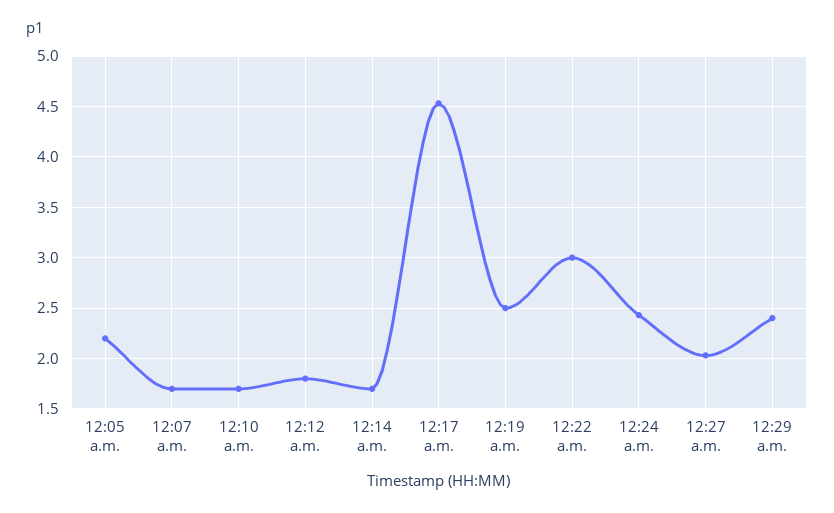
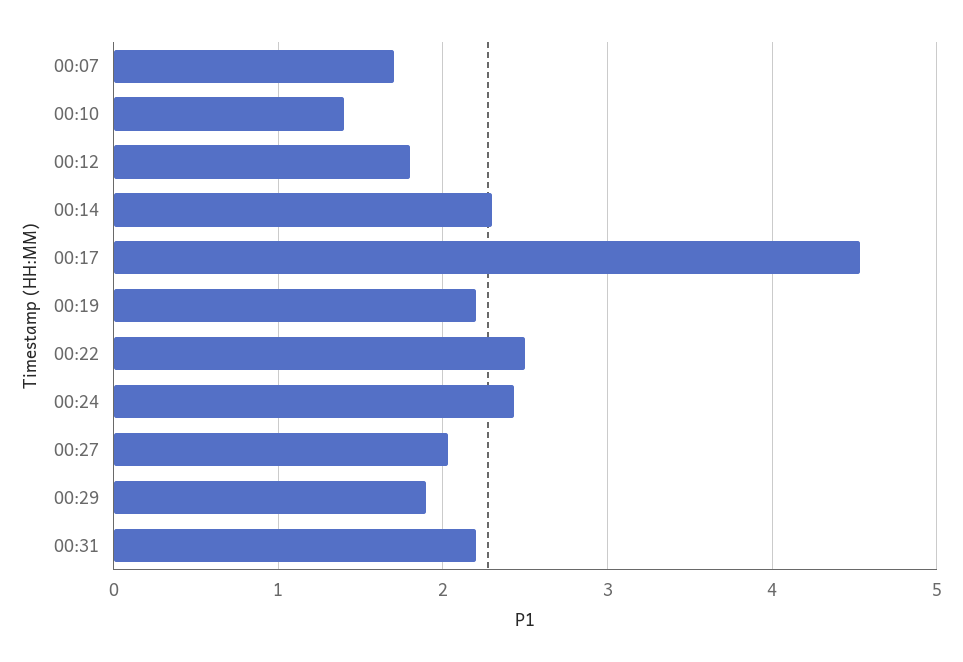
12:05 a.m.: 2.2 -> none
12:10 a.m.: 1.7 -> 1.4
12:14 a.m.: 1.7 -> 2.3
12:19 a.m.: 2.5 -> 2.2
12:22 a.m.: 3 -> 2.5
12:29 a.m.: 2.4 -> 1.9
00:31: none -> 2.2

